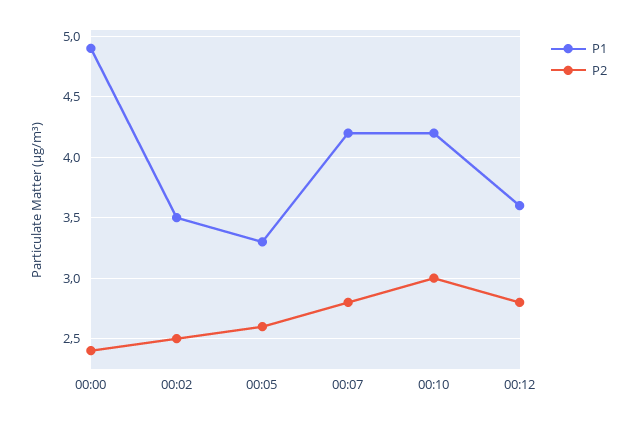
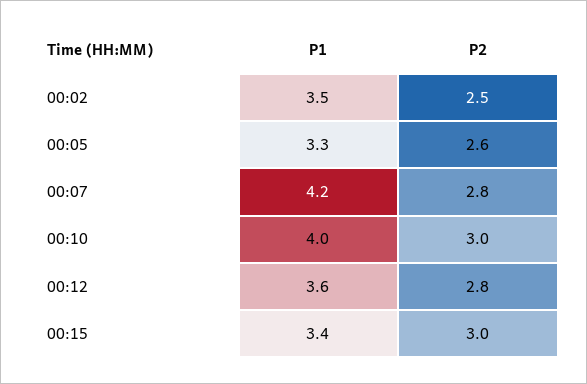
P1, 00:00: 4.9 -> none
P2, 00:00: 2.4 -> none
P1, 00:10: 4.2 -> 4
P1, 00:15: none -> 3.4
P2, 00:15: none -> 3

